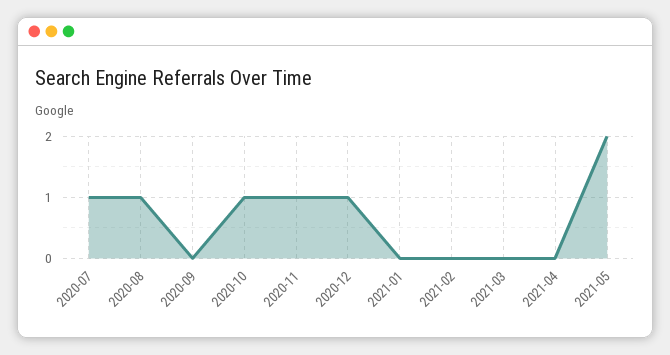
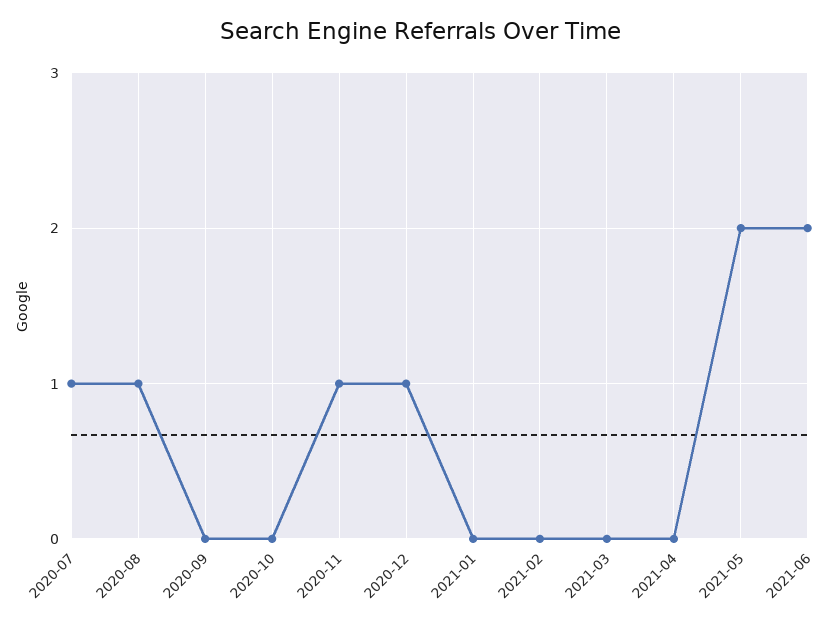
2020-10: 1 -> 0
2021-06: none -> 2

